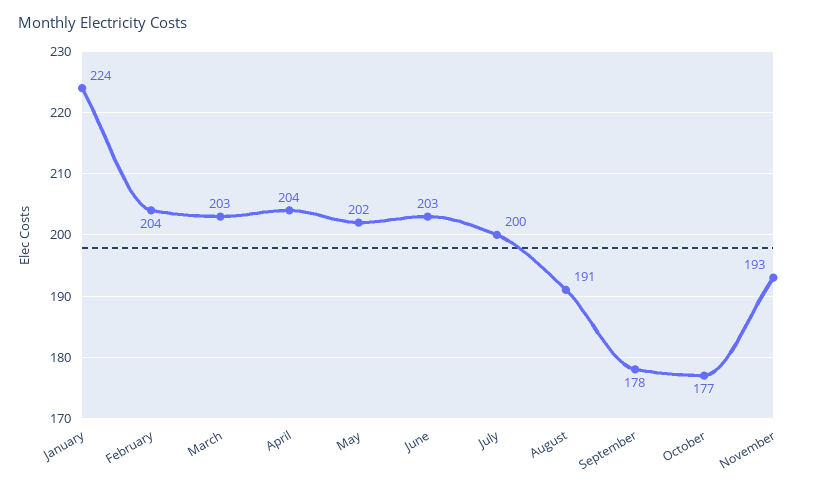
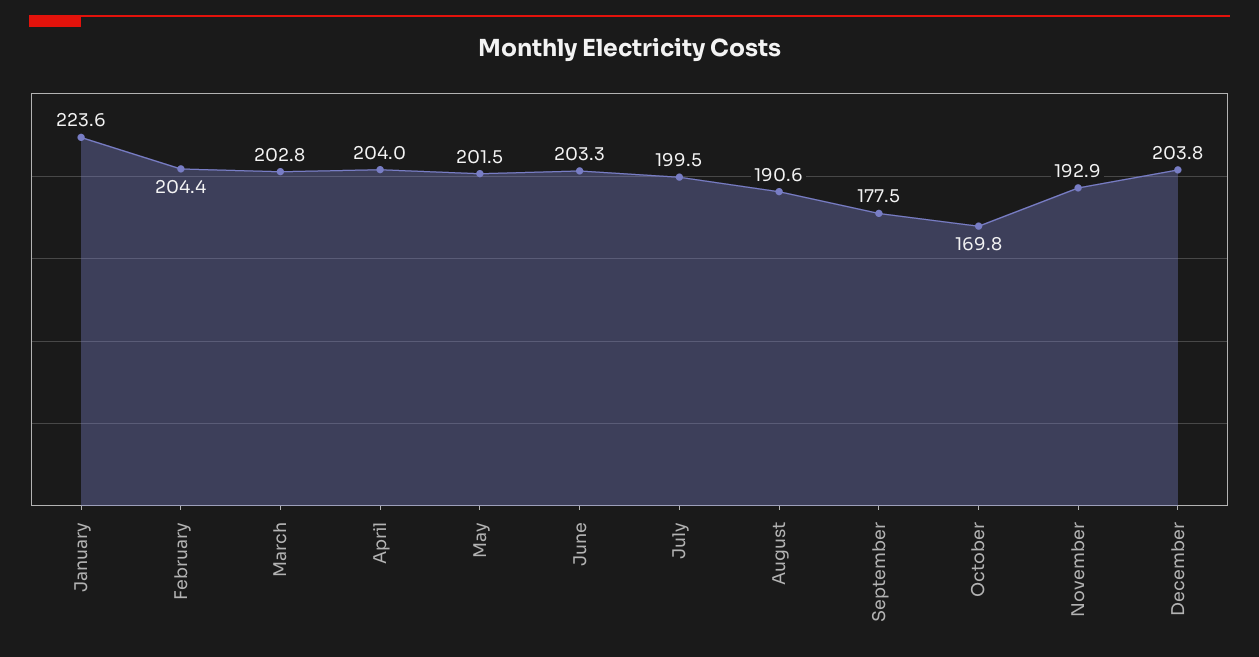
October: 177 -> 169.8
December: none -> 203.8

